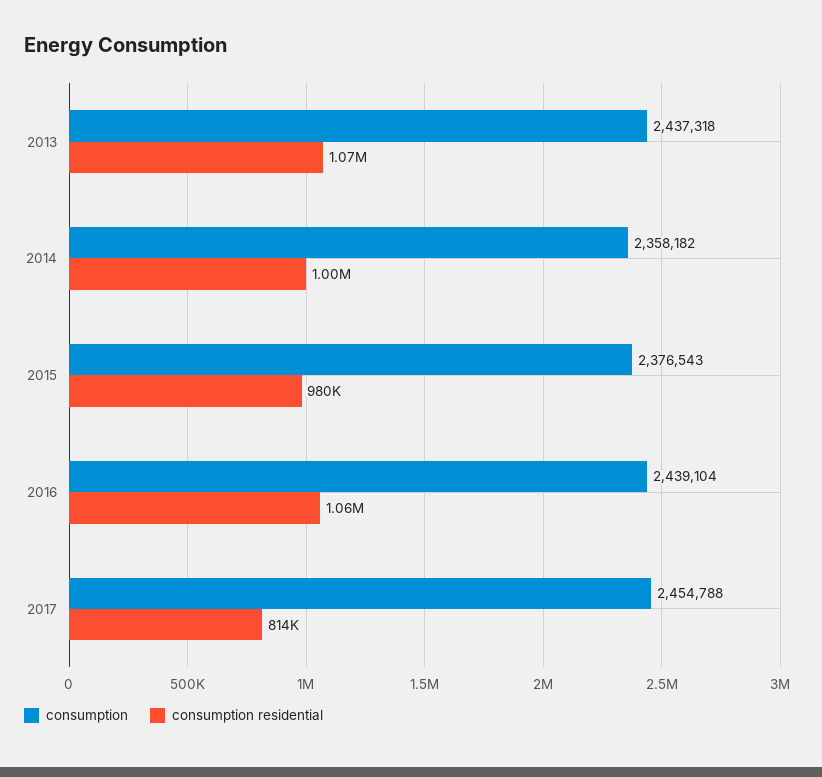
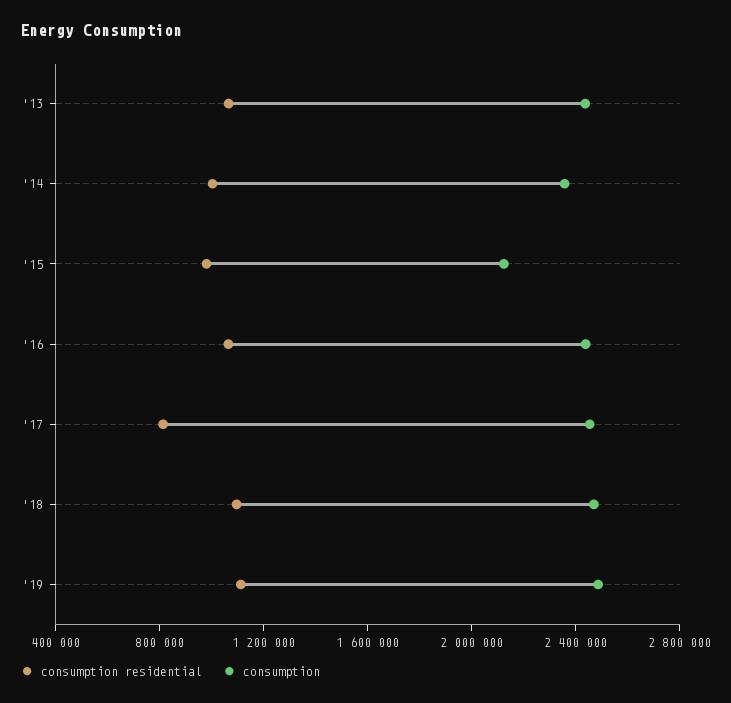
consumption, 2015: 2376543 -> 2100000
consumption residential, '18: none -> 1100000
consumption, '18: none -> 2500000
consumption residential, '19: none -> 1100000
consumption, '19: none -> 2500000

